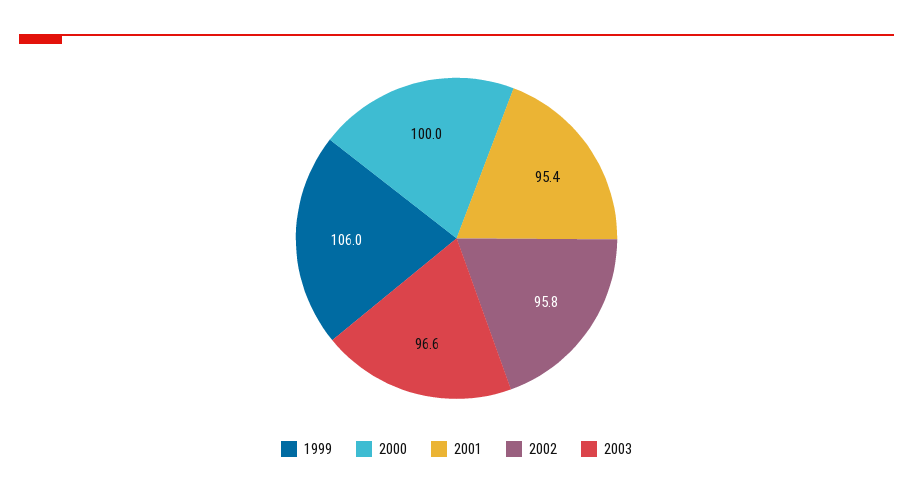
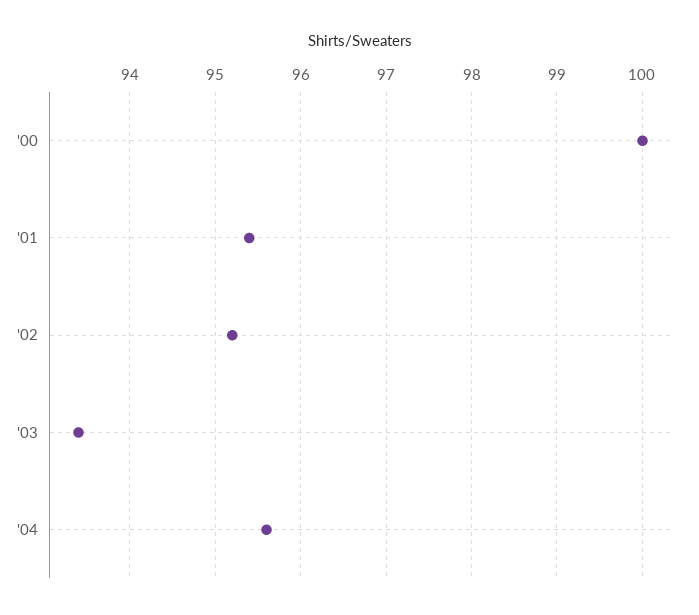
1999: 106 -> none
2002: 95.8 -> 95.2
2003: 96.6 -> 93.4
'04: none -> 95.6

